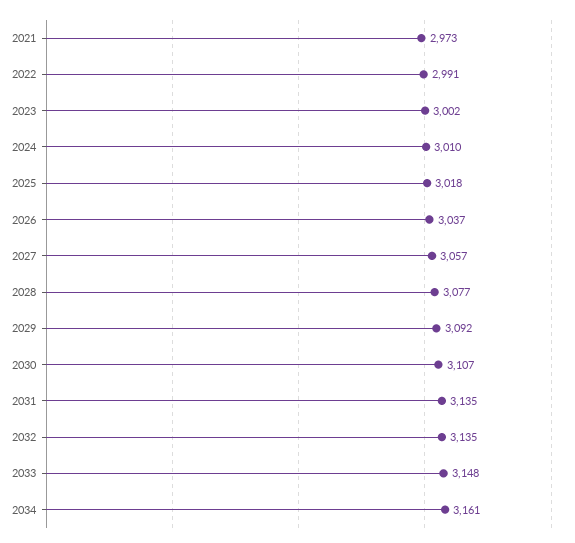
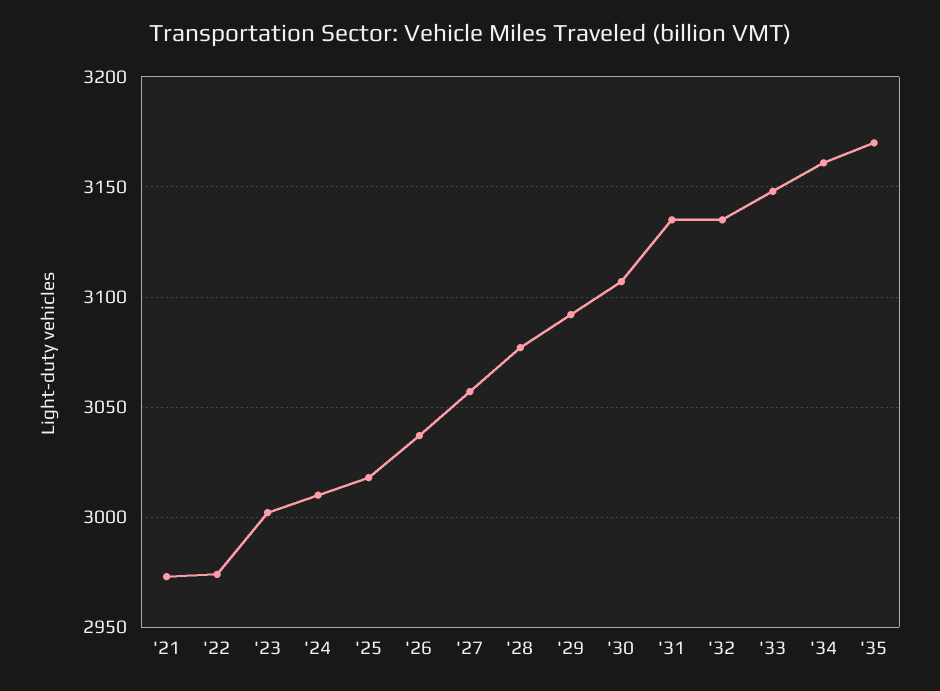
2022: 2991 -> 2975
'35: none -> 3170

